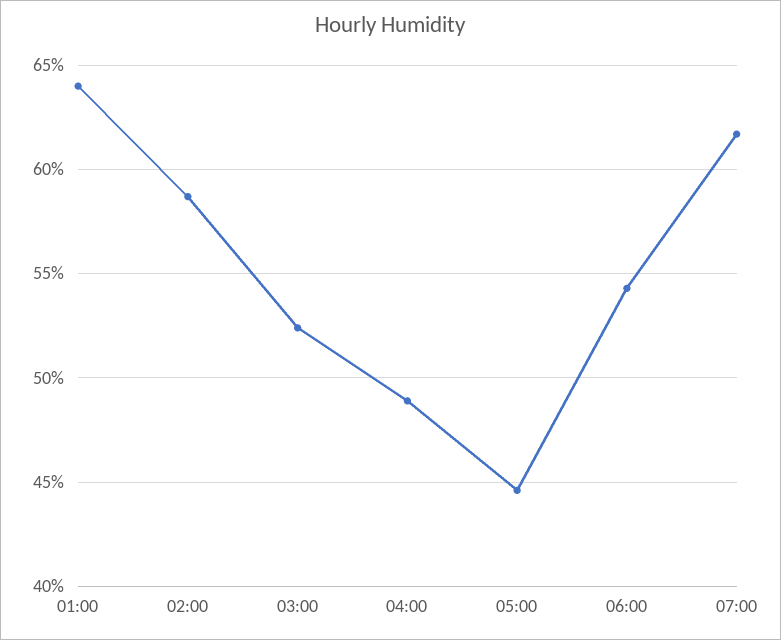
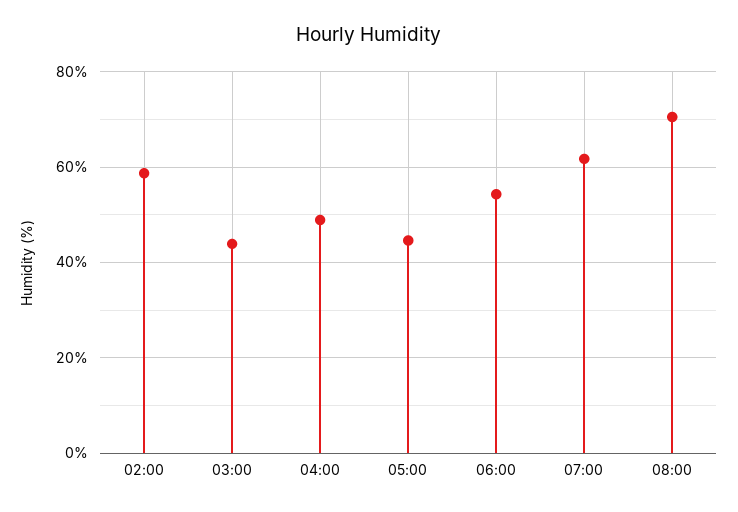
01:00: 64 -> none
03:00: 52.5 -> 44
08:00: none -> 70

